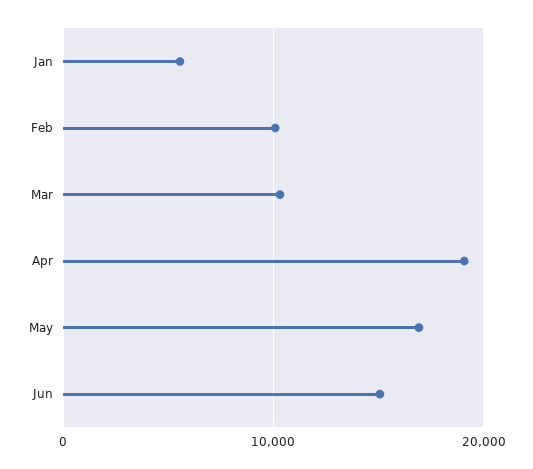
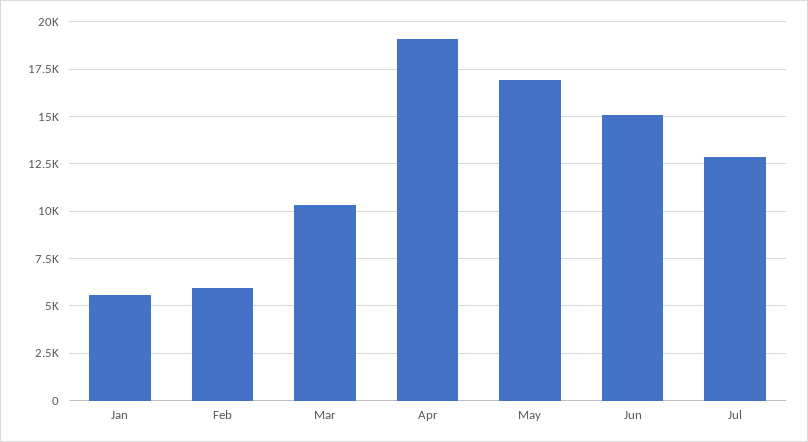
Feb: 10000 -> 6000
Jul: none -> 13000

